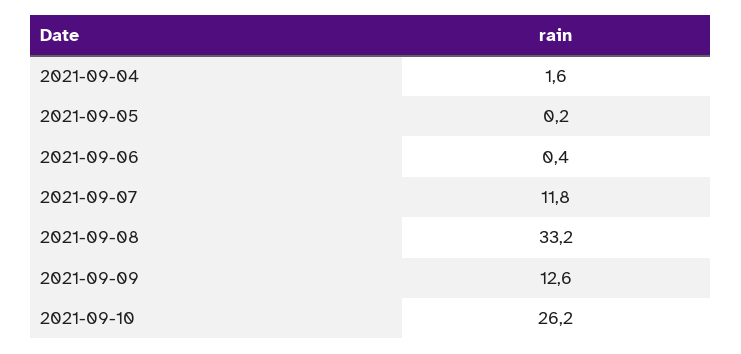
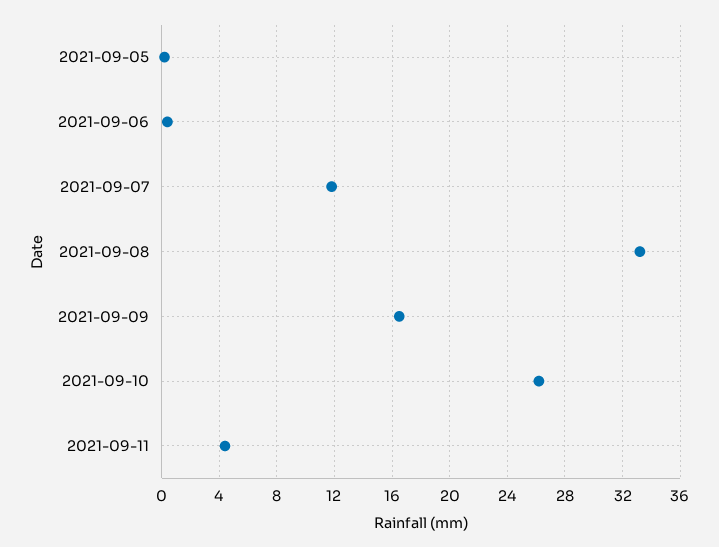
2021-09-04: 1.6 -> none
2021-09-09: 12.6 -> 16.5
2021-09-11: none -> 4.5

